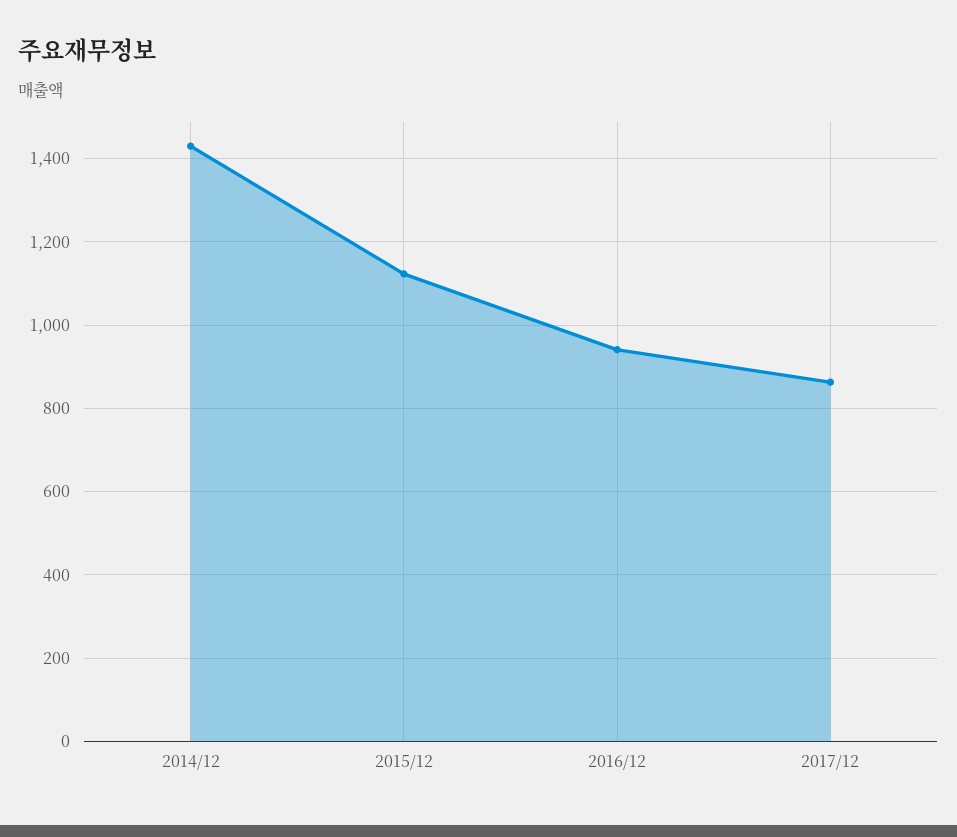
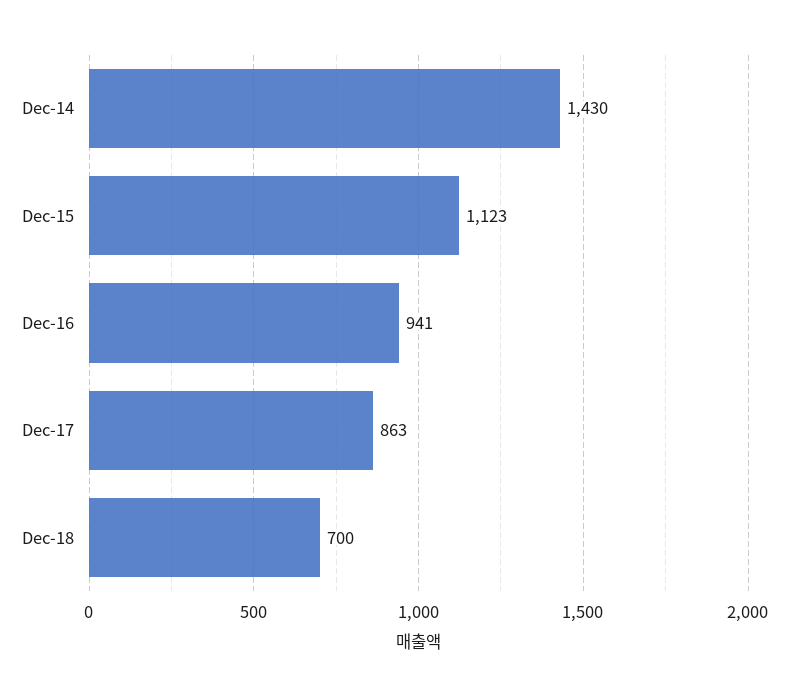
Dec-18: none -> 700

